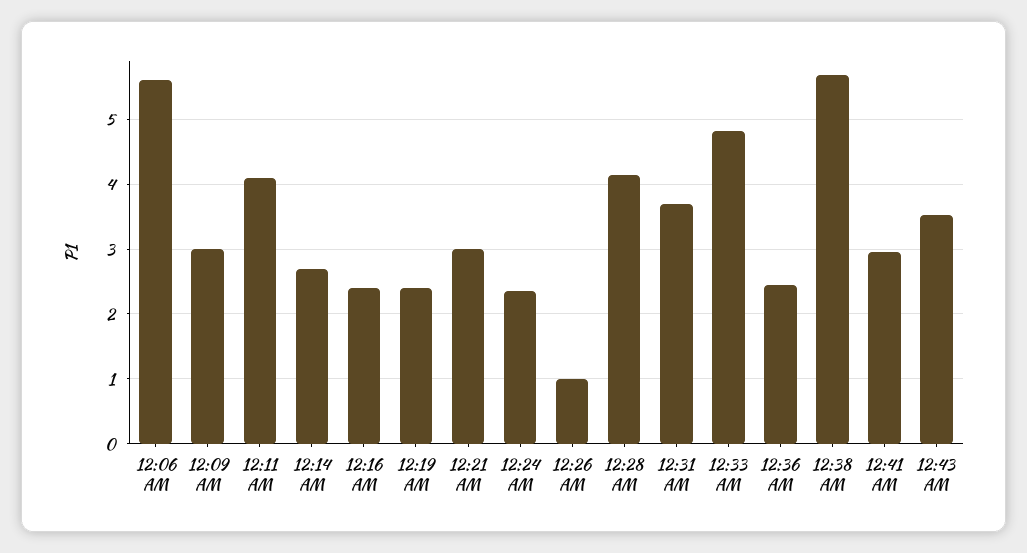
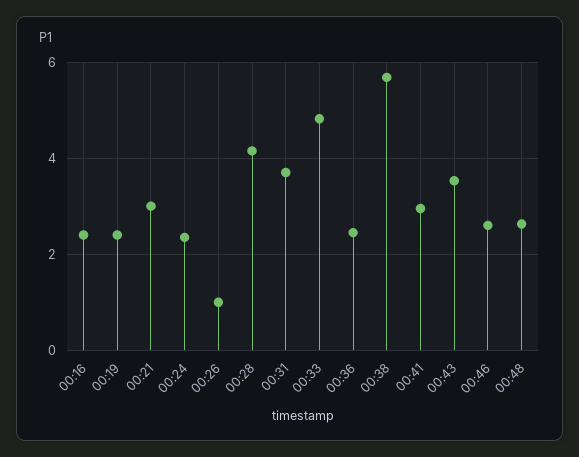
12:06 AM: 5.6 -> none
12:09 AM: 3 -> none
12:11 AM: 4.1 -> none
12:14 AM: 2.7 -> none
00:46: none -> 2.6
00:48: none -> 2.6

